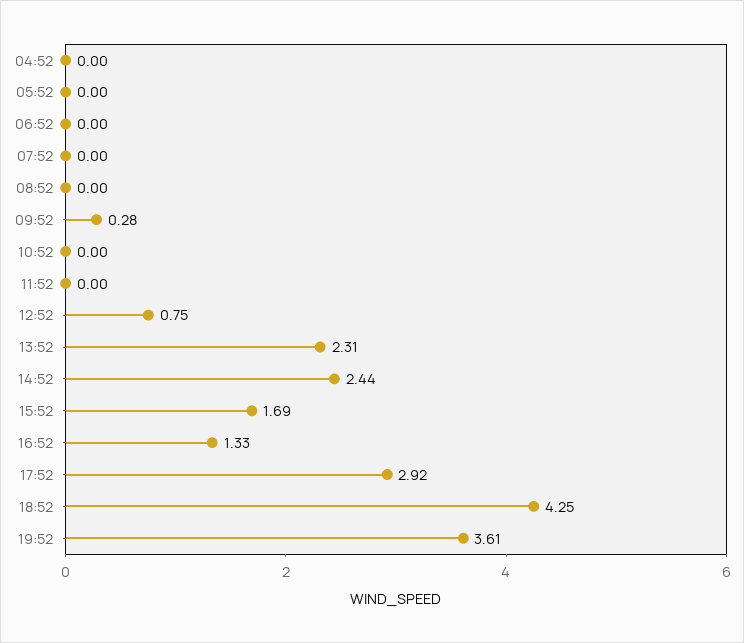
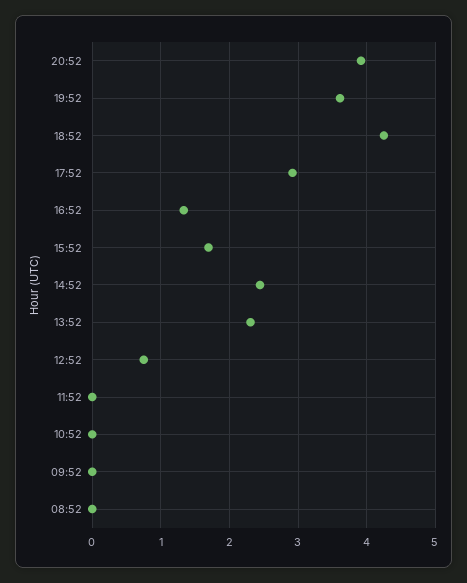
04:52: 0 -> none
05:52: 0 -> none
06:52: 0 -> none
07:52: 0 -> none
09:52: 0.28 -> 0
20:52: none -> 3.9

